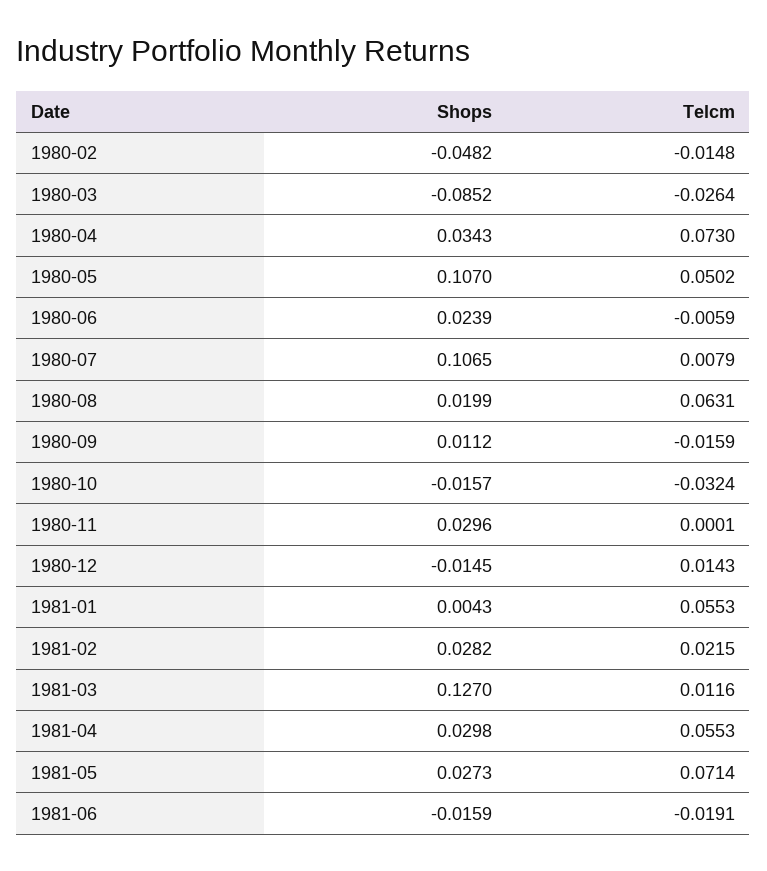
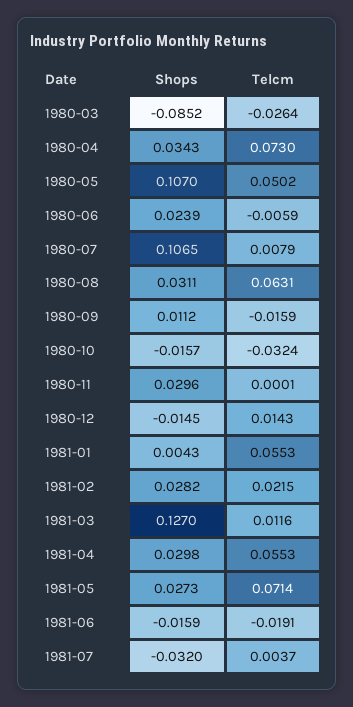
Shops, 1980-02: -0.0482 -> none
Telcm, 1980-02: -0.0148 -> none
Shops, 1980-08: 0.0199 -> 0.0311
Shops, 1981-07: none -> -0.032
Telcm, 1981-07: none -> 0.0037

